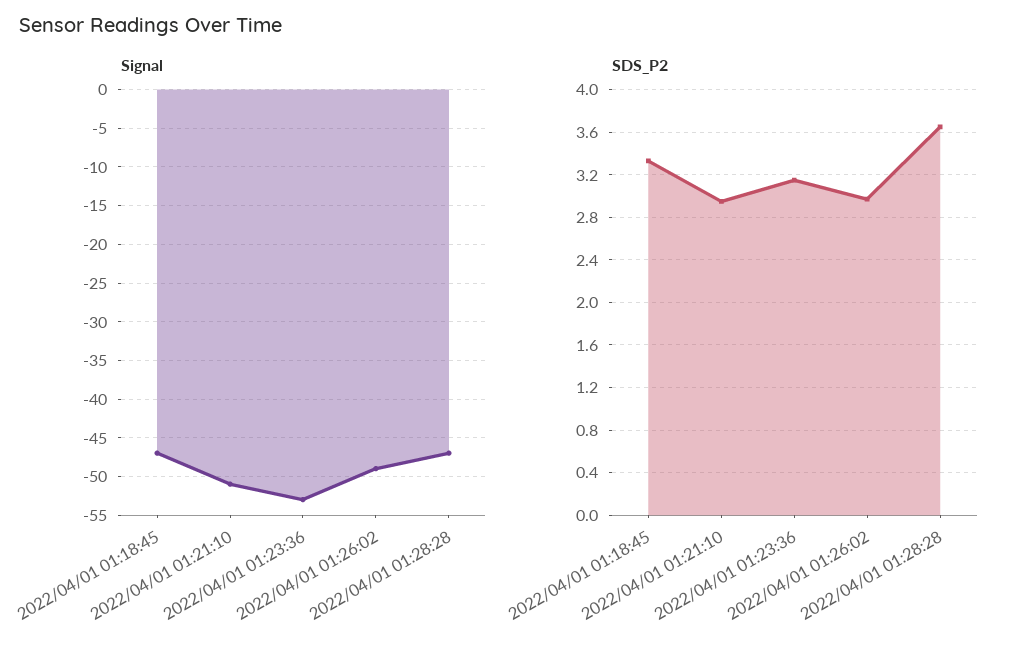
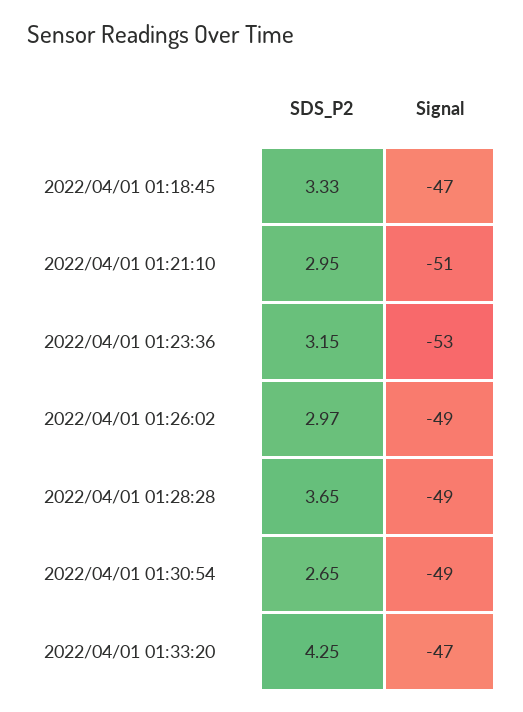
Signal, 2022/04/01 01:28:28: -47 -> -49
SDS_P2, 2022/04/01 01:30:54: none -> 2.65
Signal, 2022/04/01 01:30:54: none -> -49
SDS_P2, 2022/04/01 01:33:20: none -> 4.25
Signal, 2022/04/01 01:33:20: none -> -47

